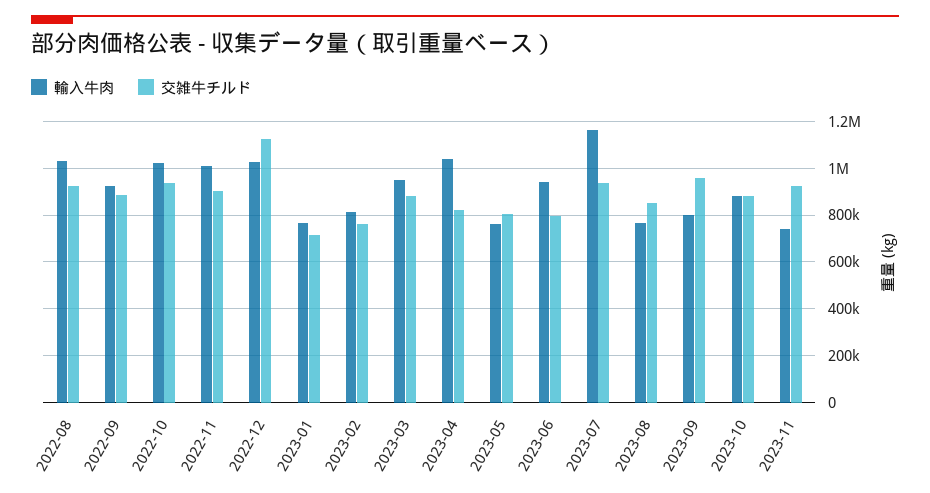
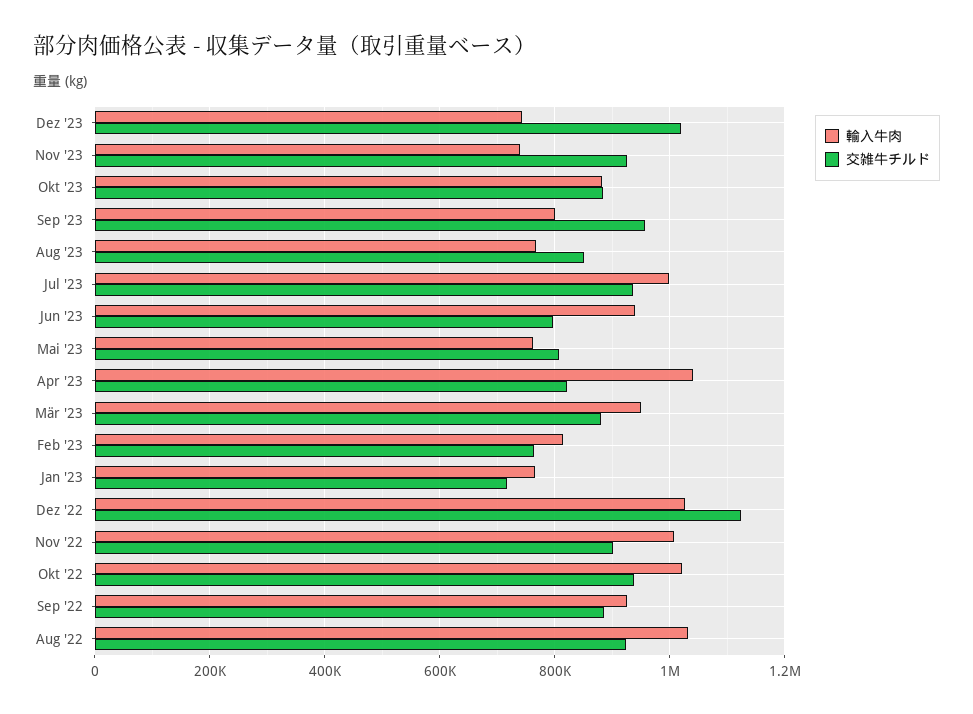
輸入牛肉, 2023-07: 1150000 -> 1000000
輸入牛肉, Dez '23: none -> 740000
交雑牛チルド, Dez '23: none -> 1020000

